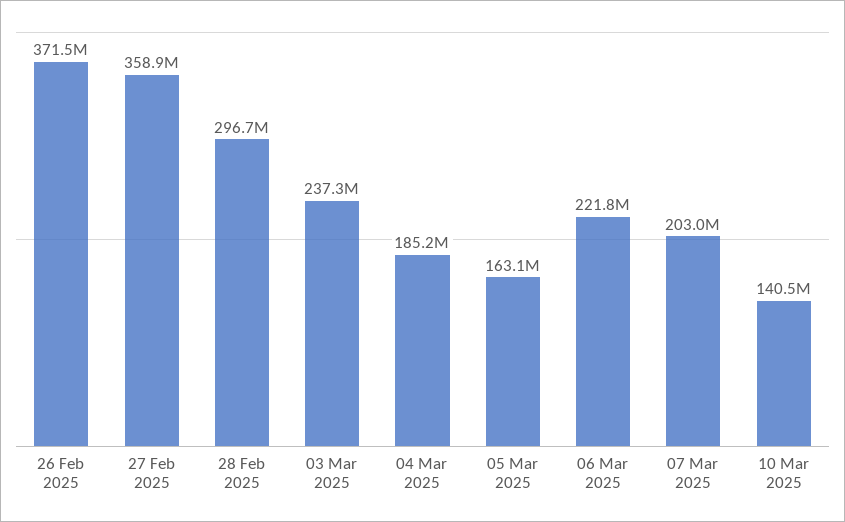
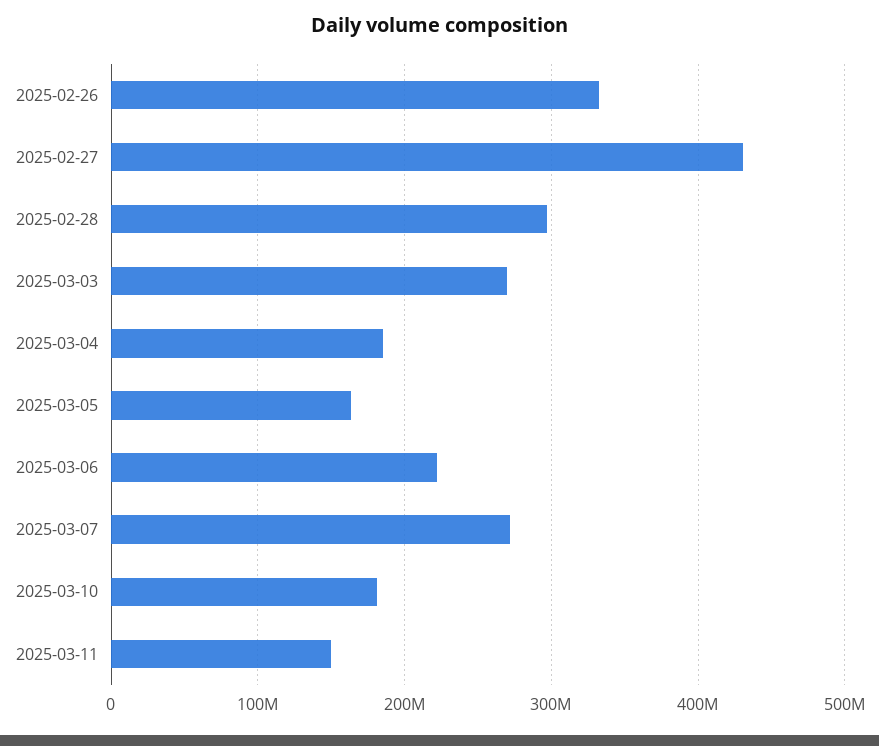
26 Feb 2025: 371500000 -> 330000000
27 Feb 2025: 358900000 -> 430000000
03 Mar 2025: 237300000 -> 270000000
07 Mar 2025: 203000000 -> 270000000
10 Mar 2025: 140500000 -> 180000000
2025-03-11: none -> 150000000

